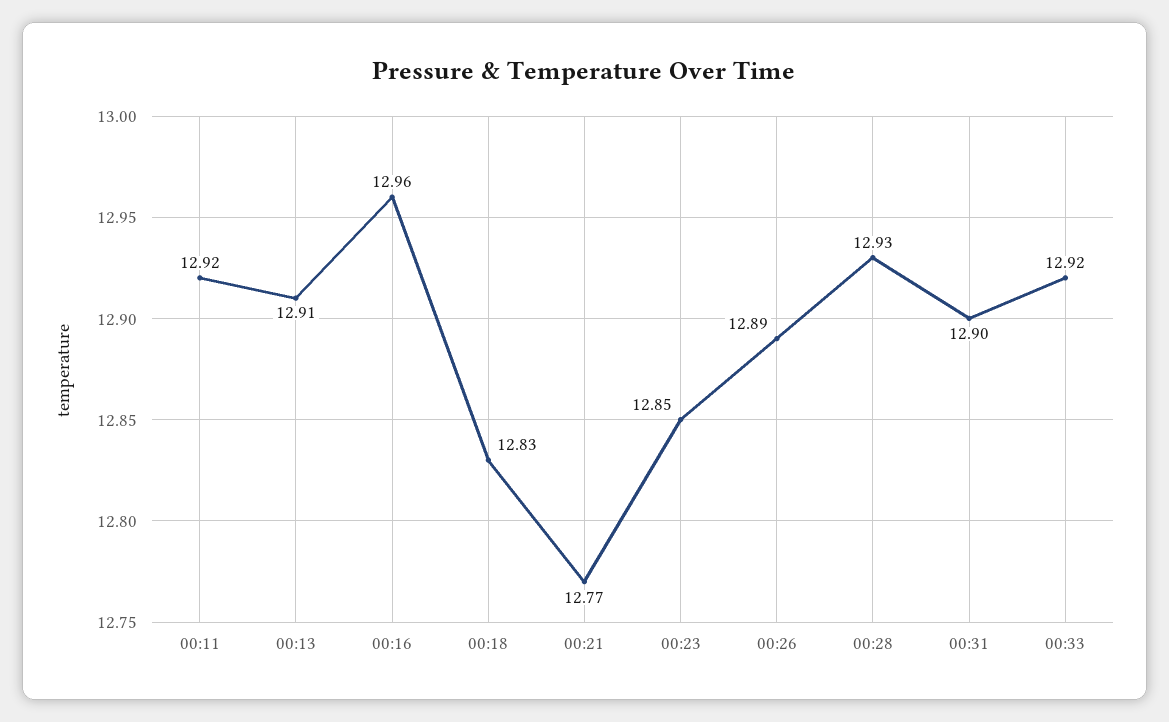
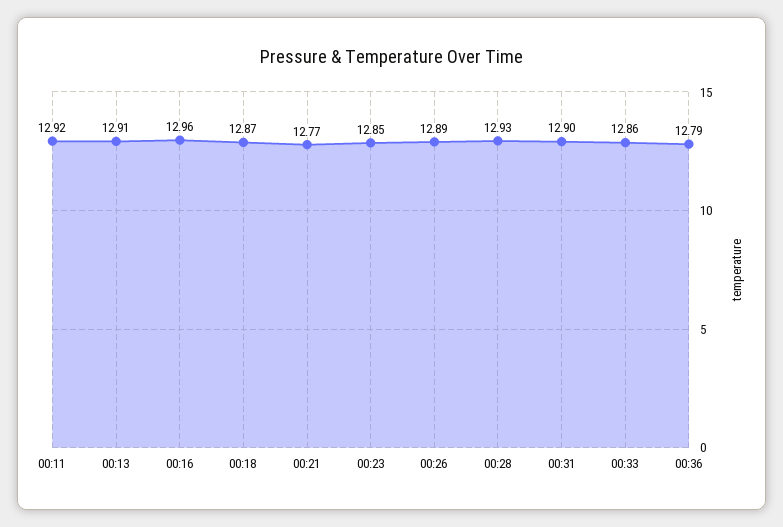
00:18: 12.83 -> 12.87
00:33: 12.92 -> 12.86
00:36: none -> 12.79

